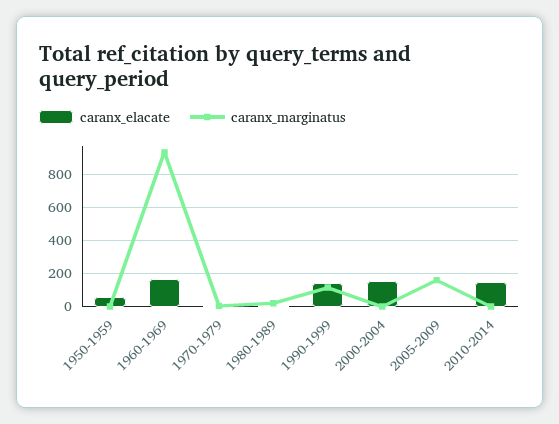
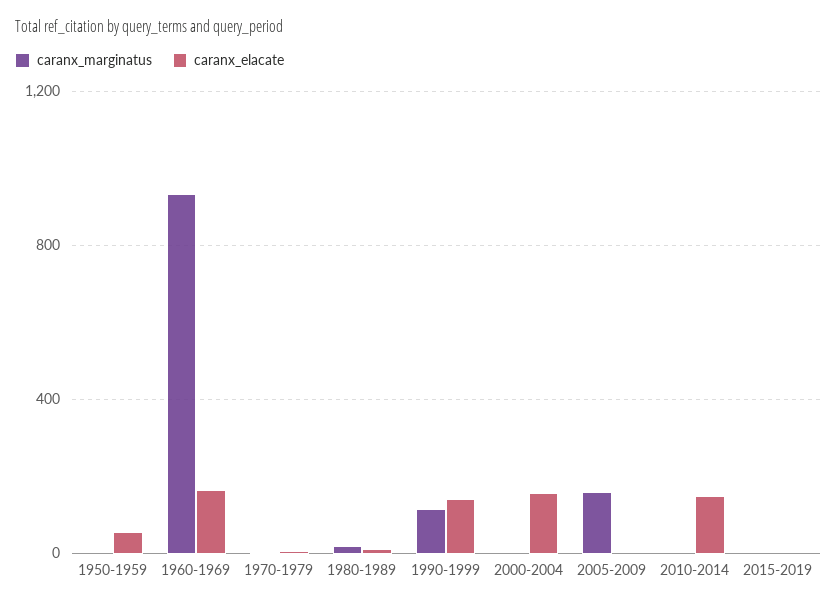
caranx_marginatus, 2015-2019: none -> 0
caranx_elacate, 2015-2019: none -> 0

